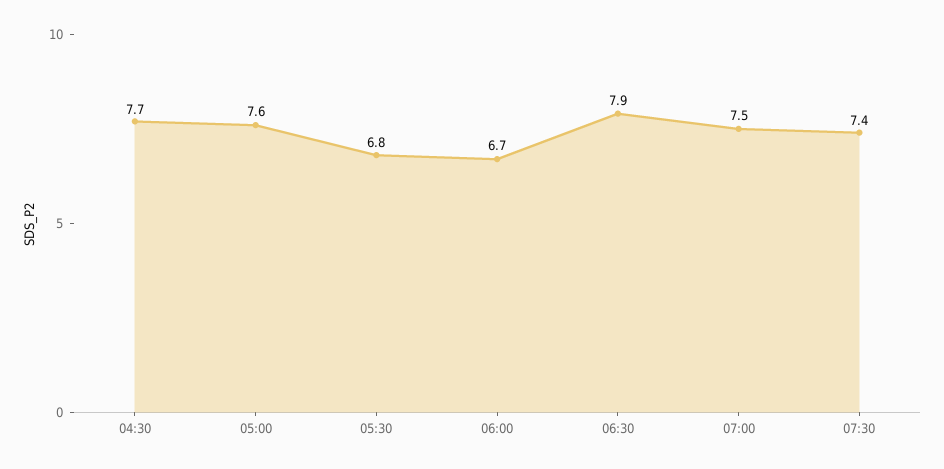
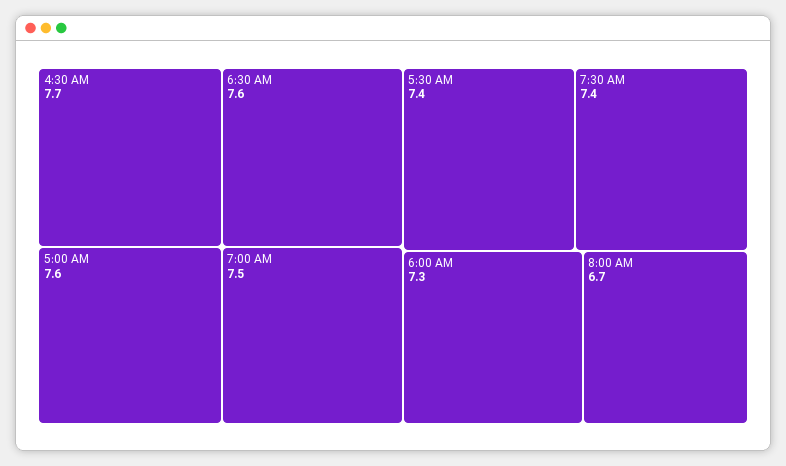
05:30: 6.8 -> 7.4
06:00: 6.7 -> 7.3
06:30: 7.9 -> 7.6
8:00 AM: none -> 6.7

